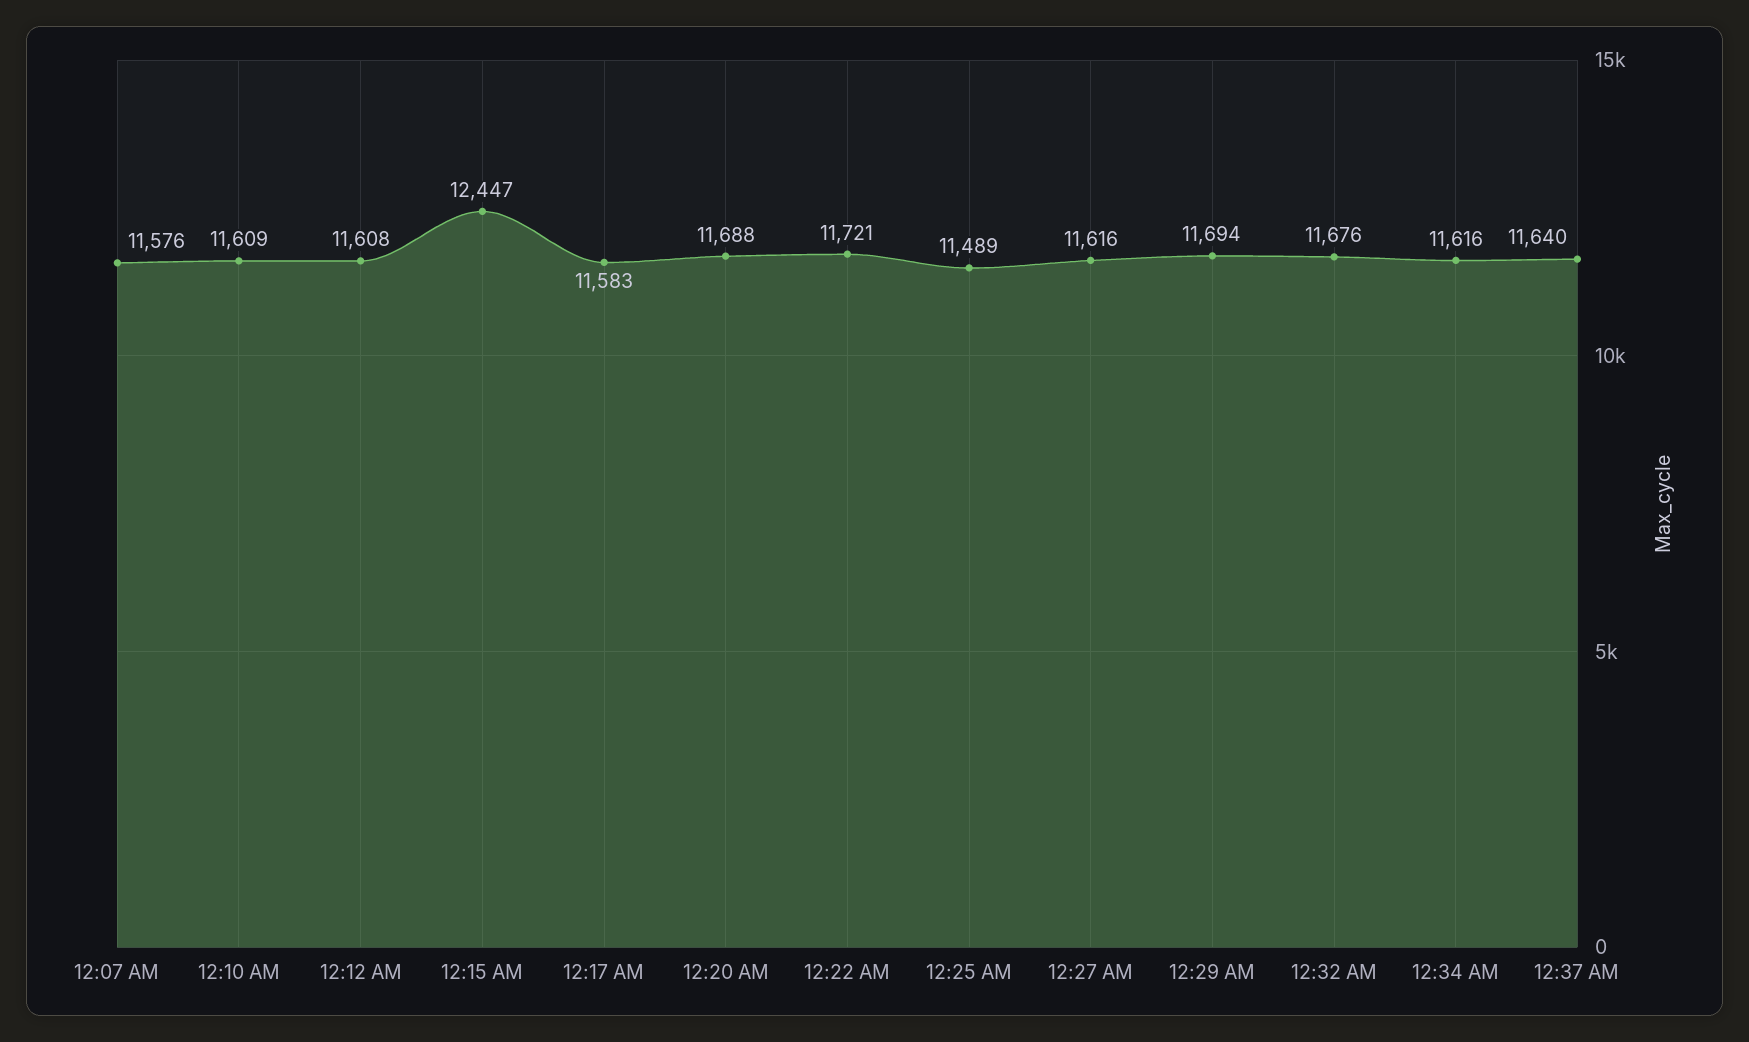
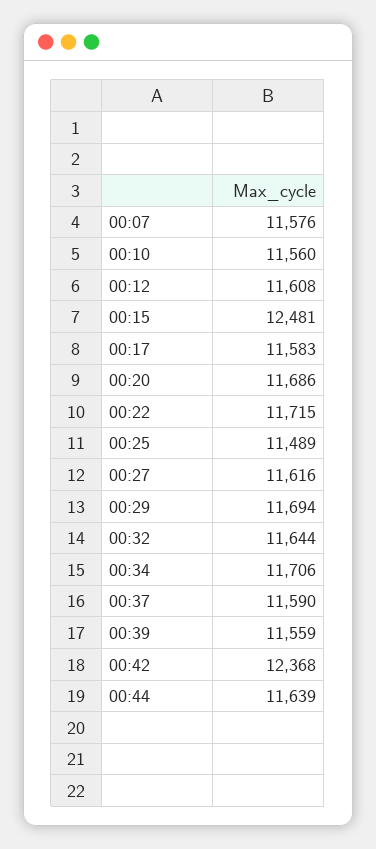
12:10 AM: 11609 -> 11560
12:15 AM: 12447 -> 12481
12:20 AM: 11688 -> 11686
12:22 AM: 11721 -> 11715
12:32 AM: 11676 -> 11644
12:34 AM: 11616 -> 11706
12:37 AM: 11640 -> 11590
00:39: none -> 11559
00:42: none -> 12368
00:44: none -> 11639

